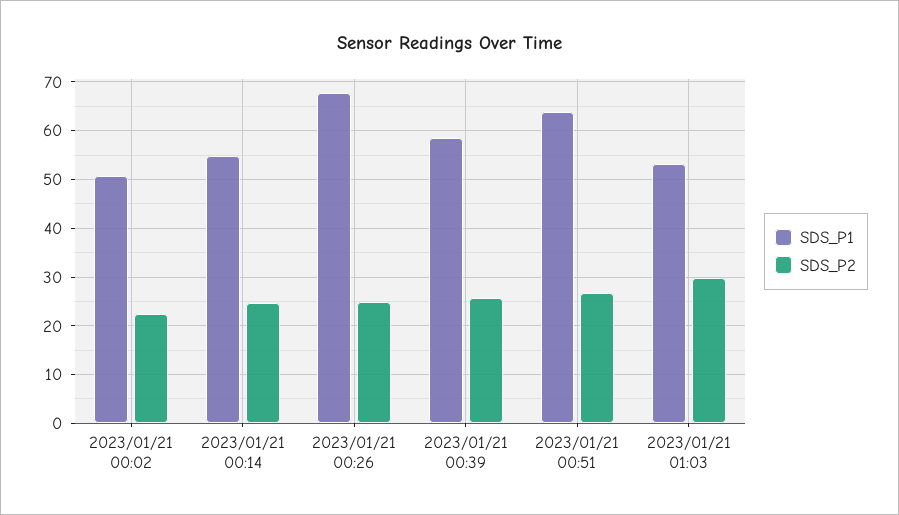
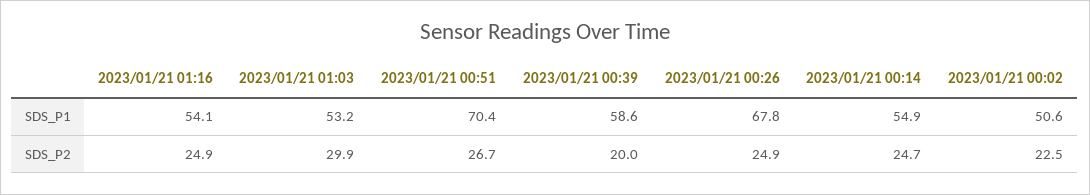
SDS_P2, 2023/01/21 00:39: 26 -> 20
SDS_P1, 2023/01/21 00:51: 64 -> 70.4
SDS_P1, 2023/01/21 01:16: none -> 54.1
SDS_P2, 2023/01/21 01:16: none -> 24.9

